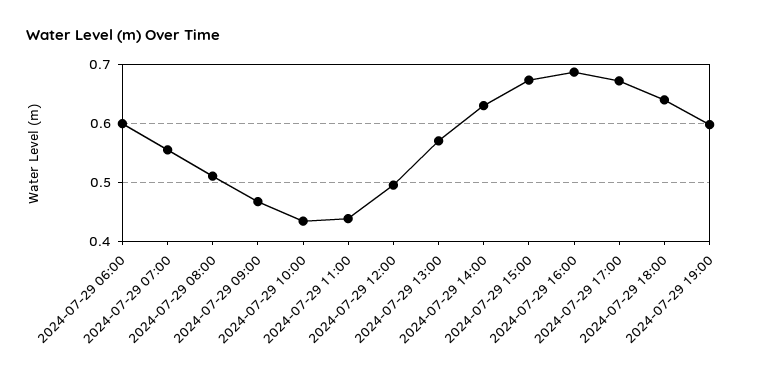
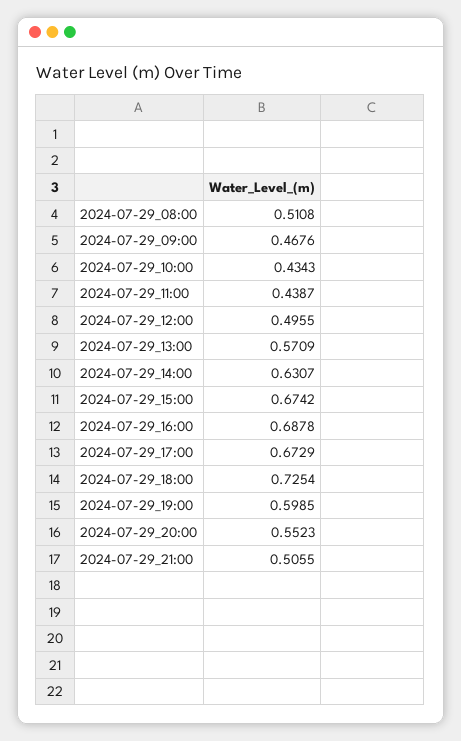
2024-07-29 06:00: 0.6 -> none
2024-07-29 07:00: 0.56 -> none
2024-07-29 18:00: 0.64 -> 0.7254
2024-07-29_20:00: none -> 0.5523
2024-07-29_21:00: none -> 0.5055

